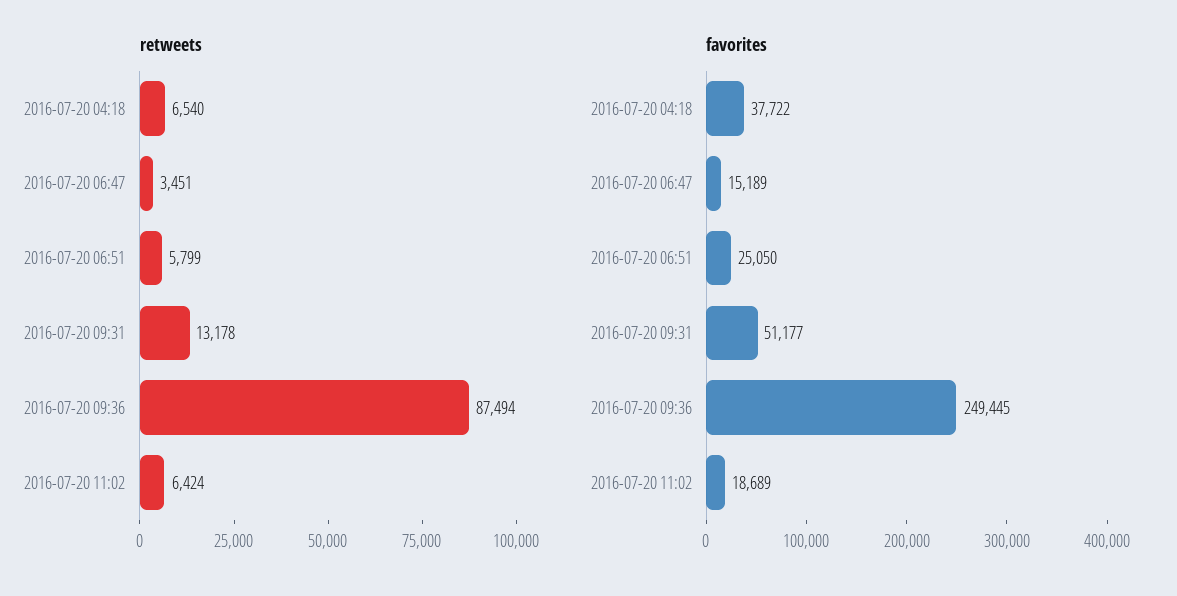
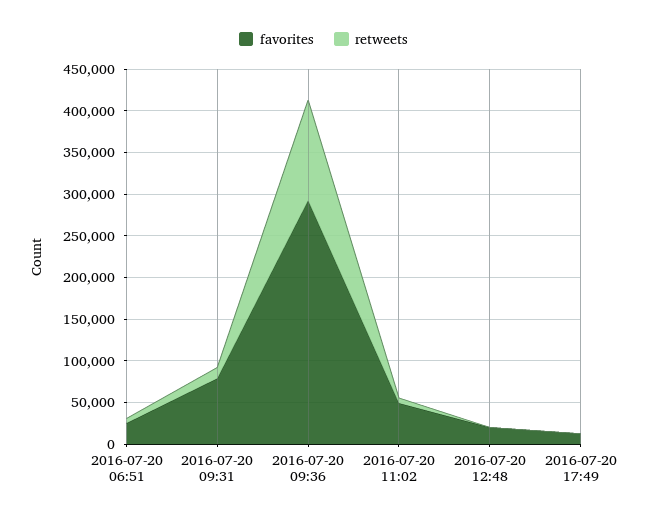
retweets, 2016-07-20 04:18: 6540 -> none
retweets, 2016-07-20 06:47: 3451 -> none
retweets, 2016-07-20 09:36: 87494 -> 120000
favorites, 2016-07-20 04:18: 37722 -> none
favorites, 2016-07-20 06:47: 15189 -> none
favorites, 2016-07-20 09:31: 51177 -> 80000
favorites, 2016-07-20 09:36: 249445 -> 290000
favorites, 2016-07-20 11:02: 18689 -> 50000
favorites, 2016-07-20 12:48: none -> 20000
retweets, 2016-07-20 12:48: none -> 0
favorites, 2016-07-20 17:49: none -> 10000
retweets, 2016-07-20 17:49: none -> 0

